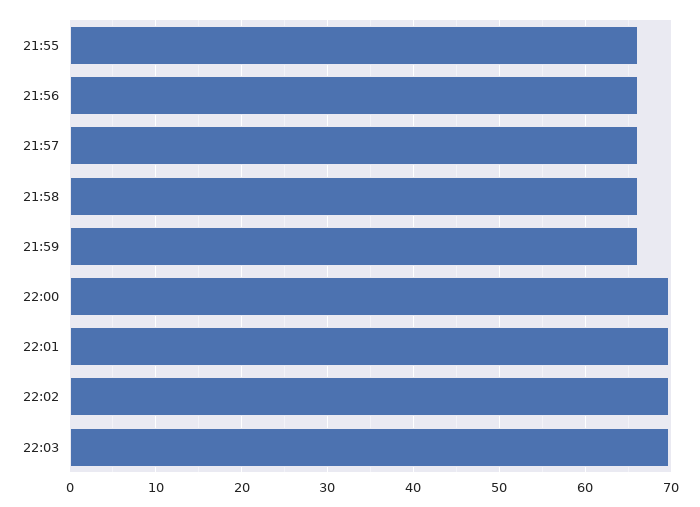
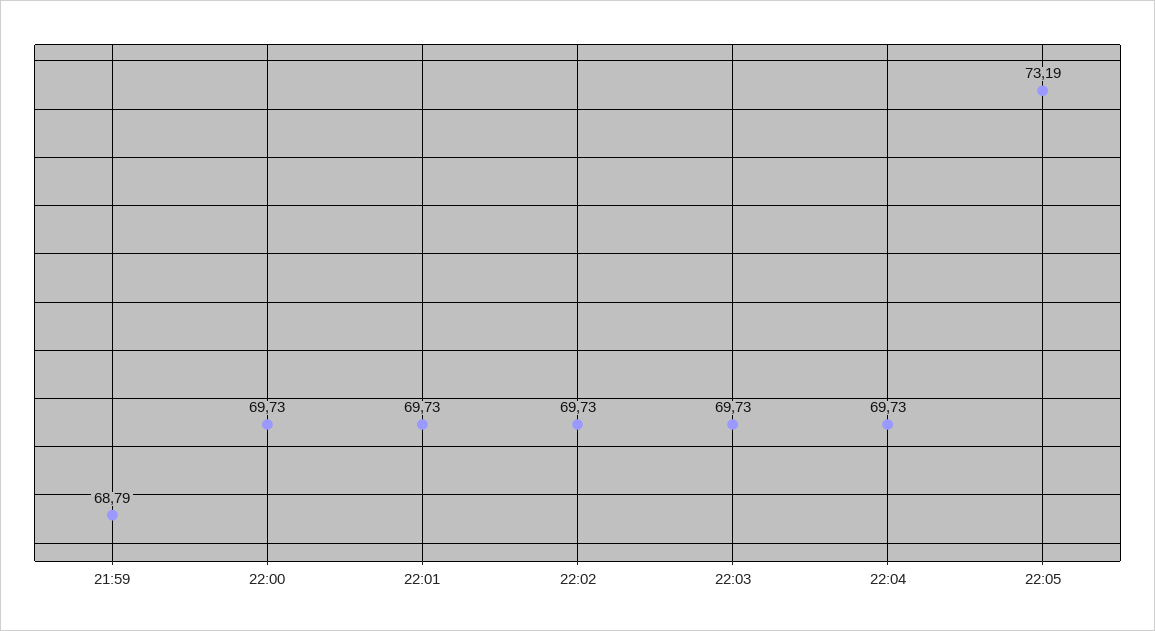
21:55: 66 -> none
21:56: 66 -> none
21:57: 66 -> none
21:58: 66 -> none
21:59: 66 -> 68.79
22:04: none -> 69.73
22:05: none -> 73.19

